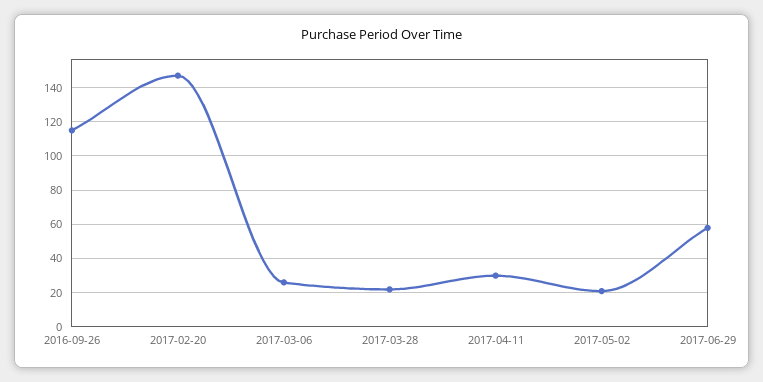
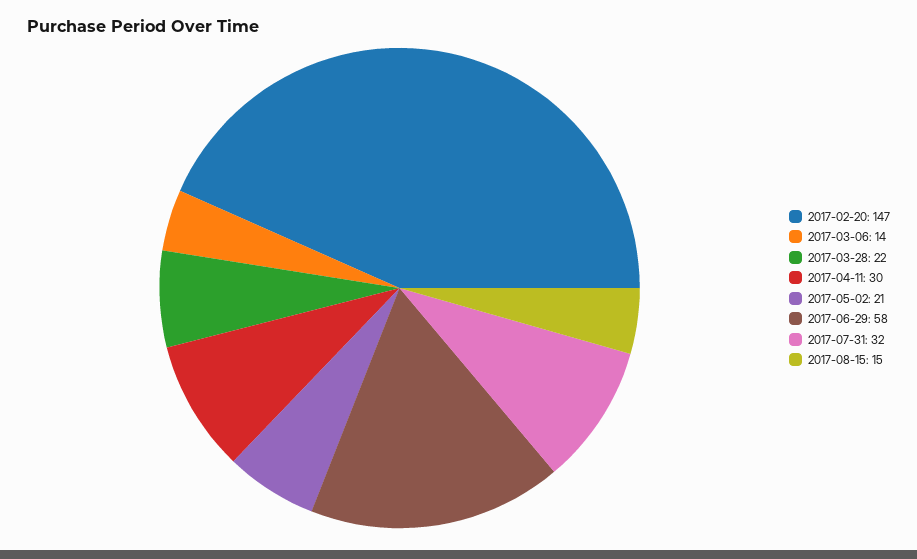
2016-09-26: 115 -> none
2017-03-06: 25 -> 14
2017-07-31: none -> 32
2017-08-15: none -> 15

